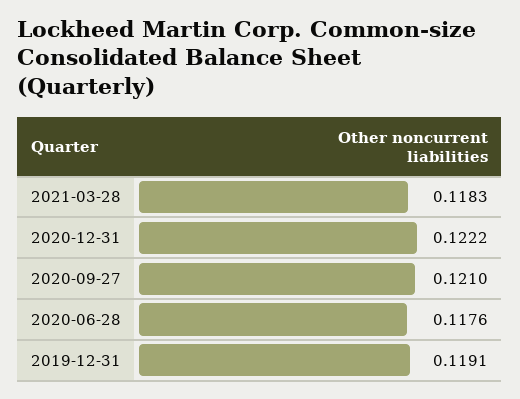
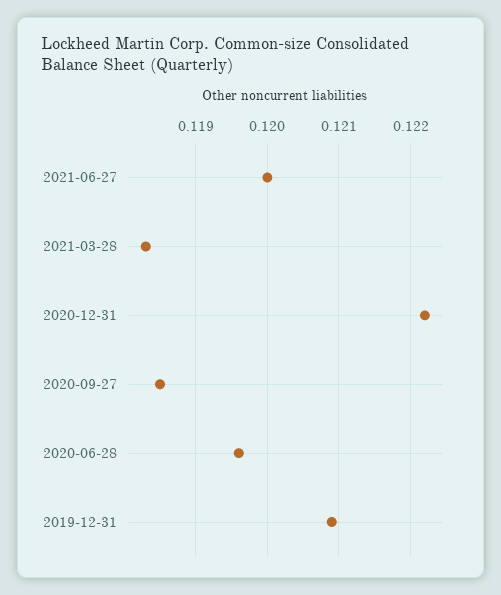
2020-09-27: 0.121 -> 0.1185
2020-06-28: 0.1176 -> 0.1196
2019-12-31: 0.1191 -> 0.1209
2021-06-27: none -> 0.12

